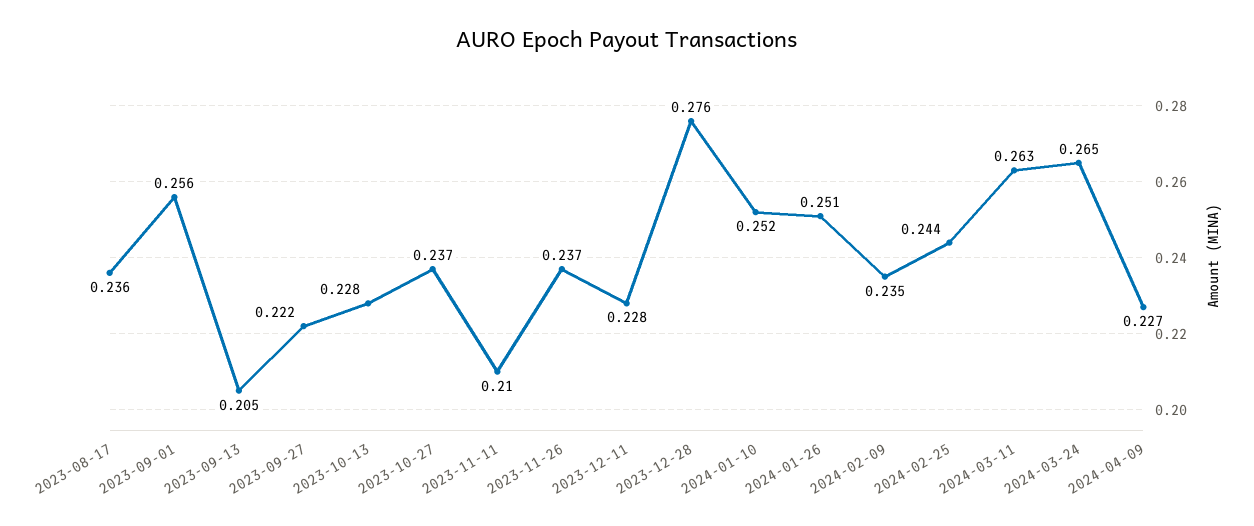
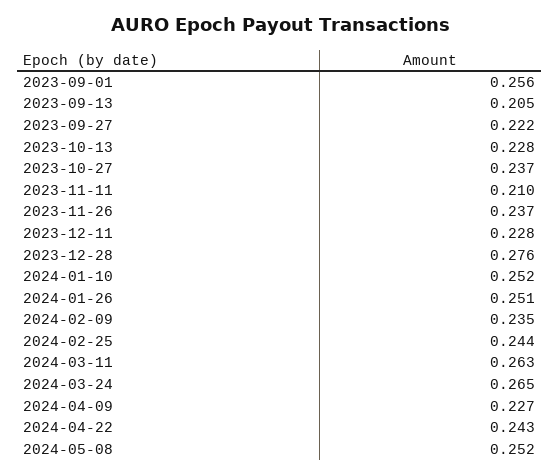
2023-08-17: 0.236 -> none
2024-04-22: none -> 0.243
2024-05-08: none -> 0.252

